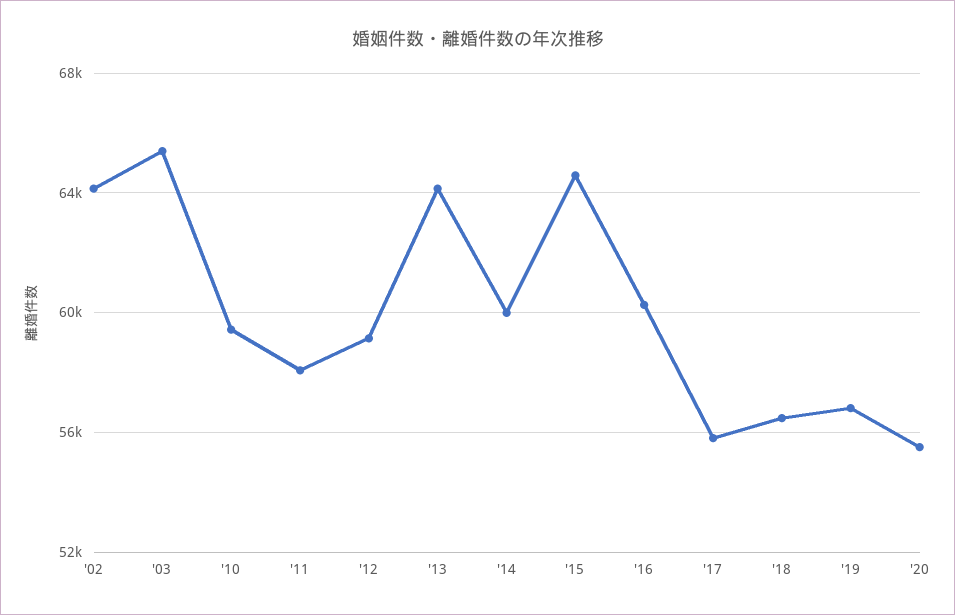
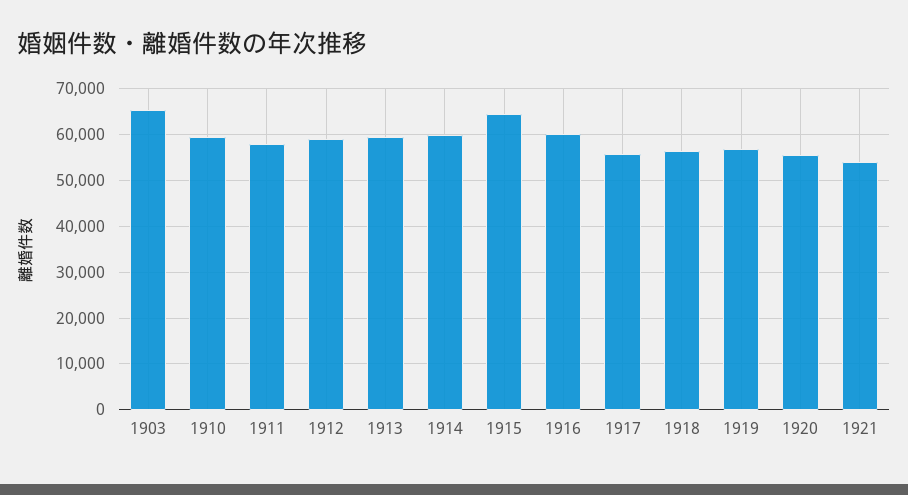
'02: 64000 -> none
'13: 64000 -> 60000
1921: none -> 54000

